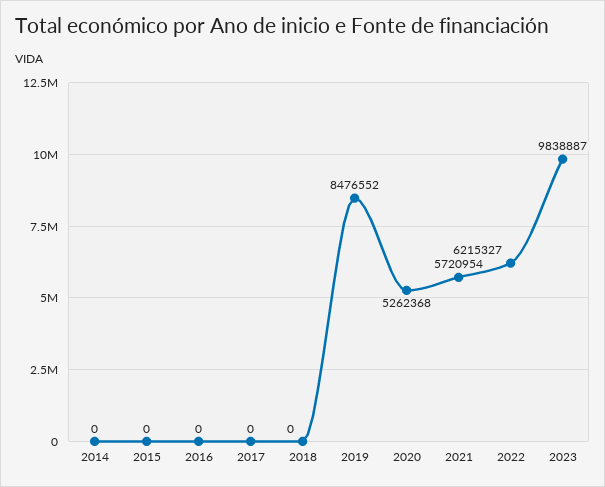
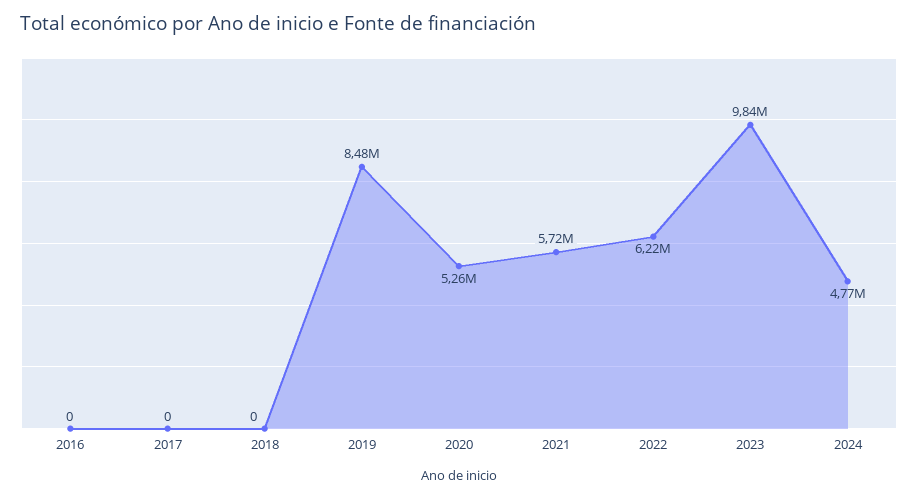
2014: 0 -> none
2015: 0 -> none
2024: none -> 4770000

